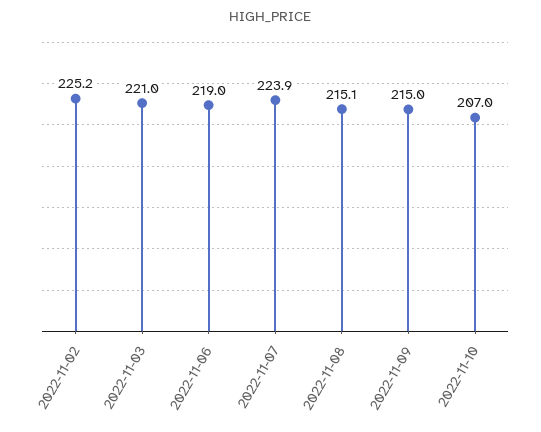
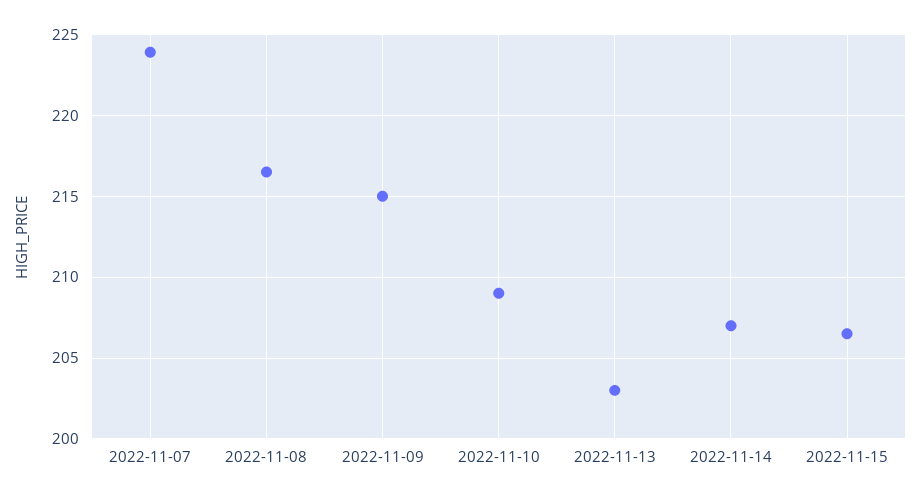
2022-11-02: 225.2 -> none
2022-11-03: 221 -> none
2022-11-06: 219 -> none
2022-11-08: 215.1 -> 216.5
2022-11-10: 207 -> 209
2022-11-13: none -> 203
2022-11-14: none -> 207
2022-11-15: none -> 206.5

